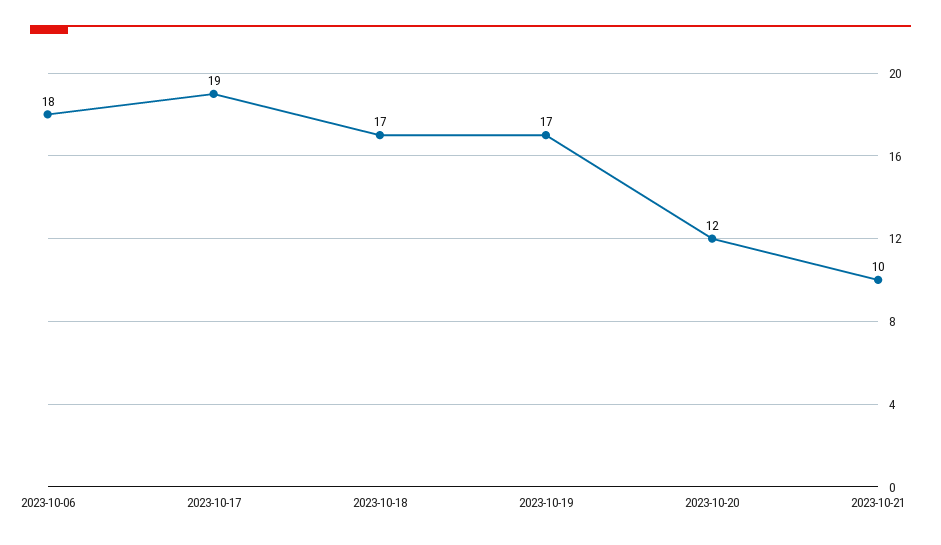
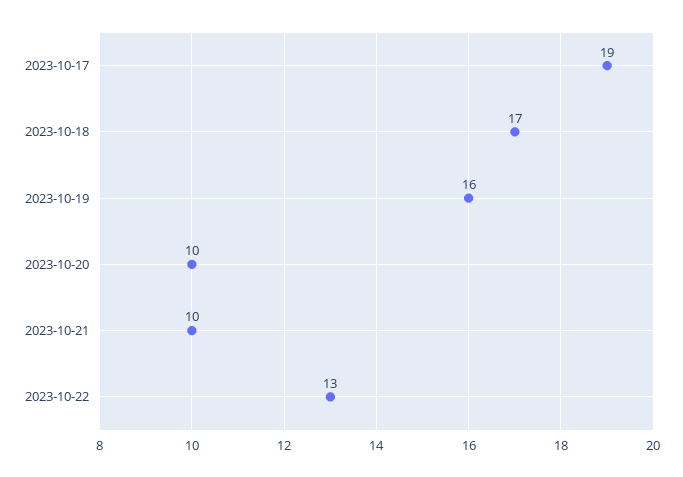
2023-10-06: 18 -> none
2023-10-19: 17 -> 16
2023-10-20: 12 -> 10
2023-10-22: none -> 13

